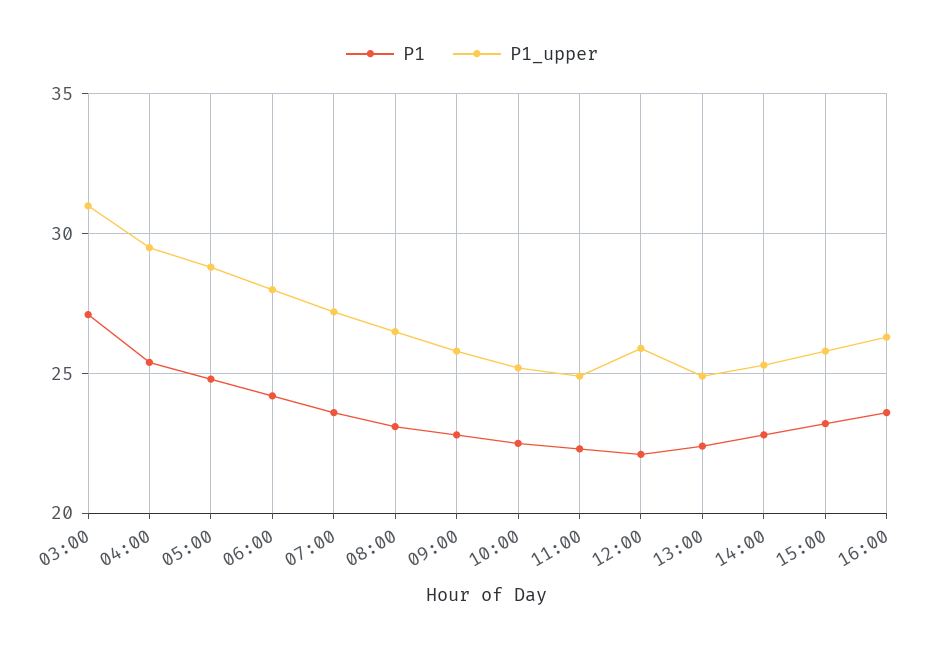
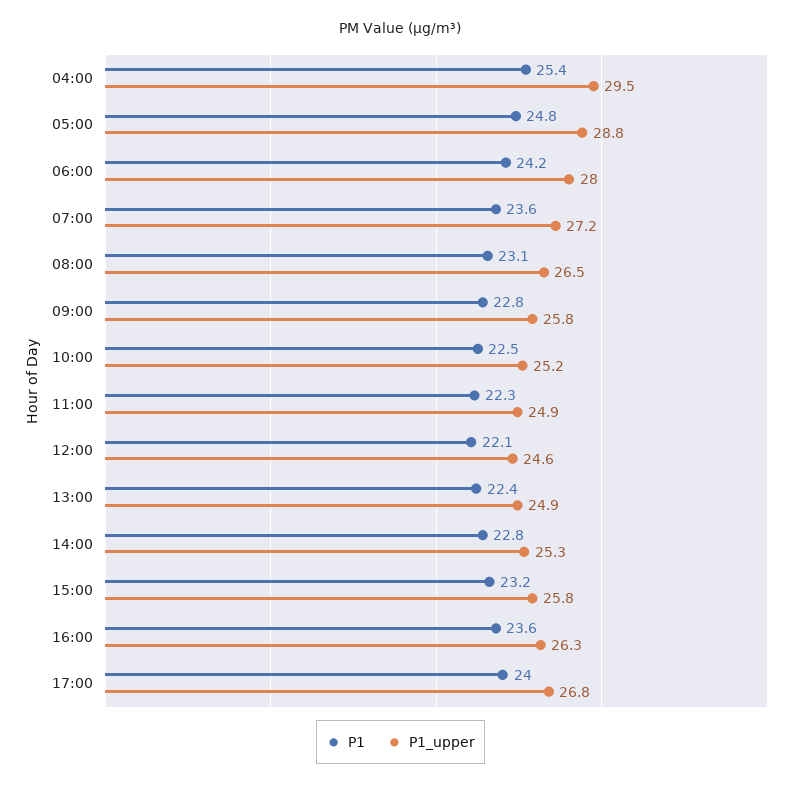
P1, 03:00: 27 -> none
P1_upper, 03:00: 31 -> none
P1_upper, 12:00: 26 -> 24.6
P1, 17:00: none -> 24
P1_upper, 17:00: none -> 26.8

